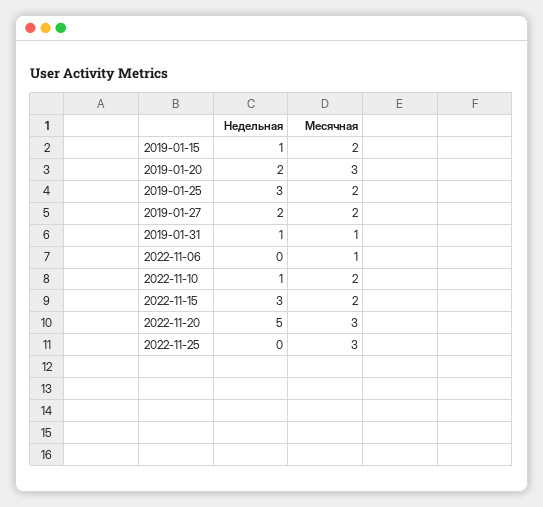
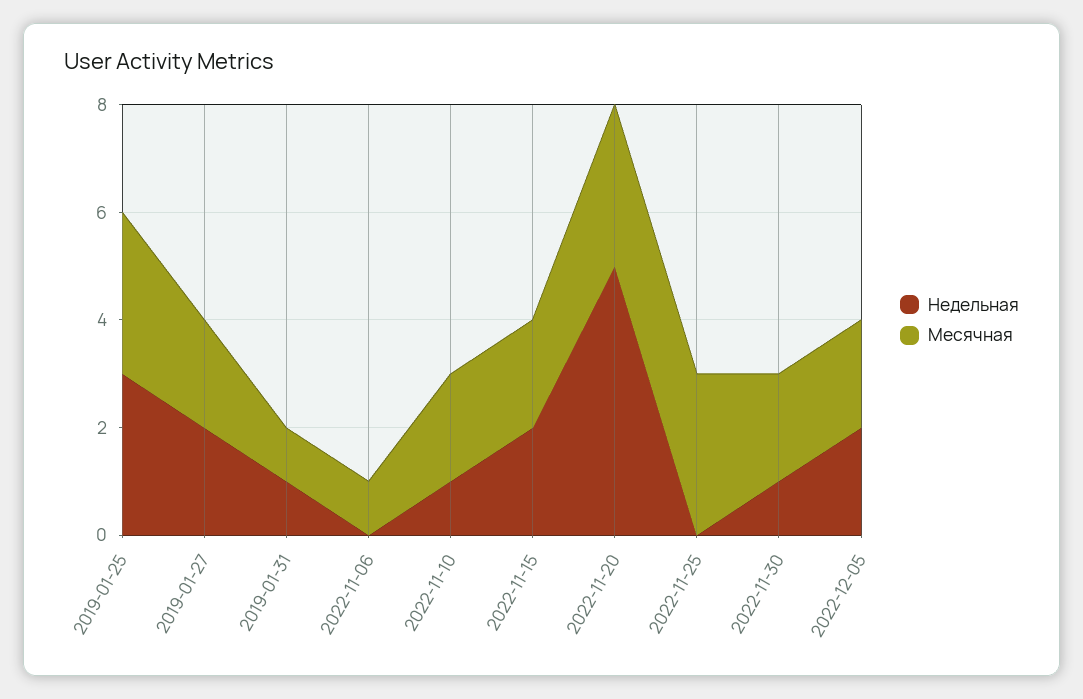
Недельная, 2019-01-15: 1 -> none
Месячная, 2019-01-15: 2 -> none
Недельная, 2019-01-20: 2 -> none
Месячная, 2019-01-20: 3 -> none
Месячная, 2019-01-25: 2 -> 3
Недельная, 2022-11-15: 3 -> 2
Недельная, 2022-11-30: none -> 1
Месячная, 2022-11-30: none -> 2
Недельная, 2022-12-05: none -> 2
Месячная, 2022-12-05: none -> 2

